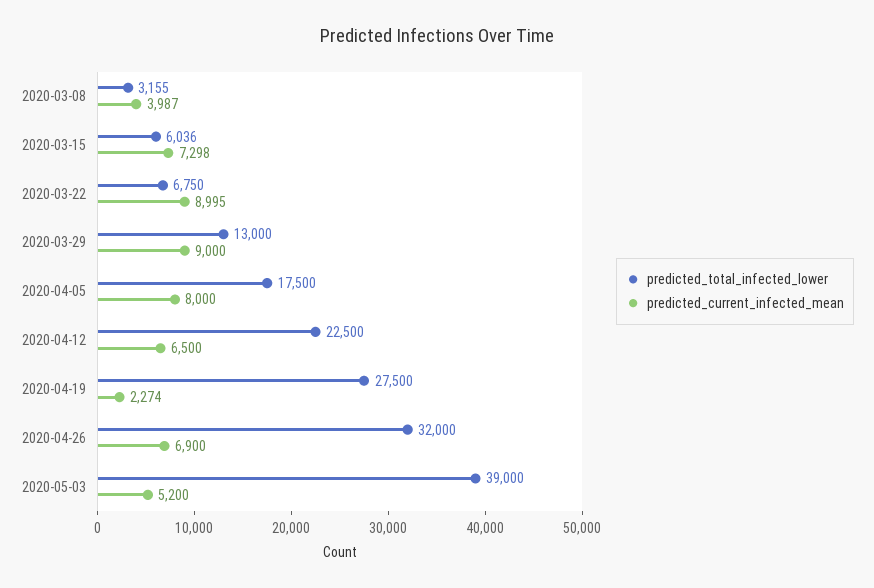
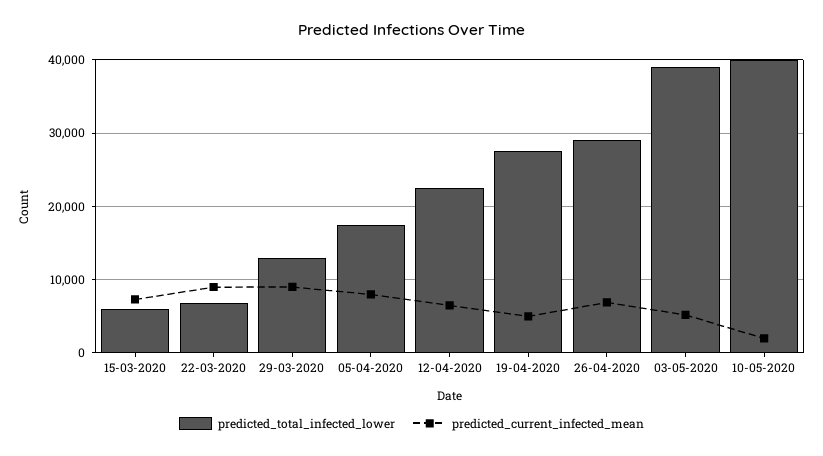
predicted_total_infected_lower, 2020-03-08: 3155 -> none
predicted_current_infected_mean, 2020-03-08: 3987 -> none
predicted_current_infected_mean, 2020-04-19: 2274 -> 5000
predicted_total_infected_lower, 2020-04-26: 32000 -> 29000
predicted_total_infected_lower, 10-05-2020: none -> 40000
predicted_current_infected_mean, 10-05-2020: none -> 2000

